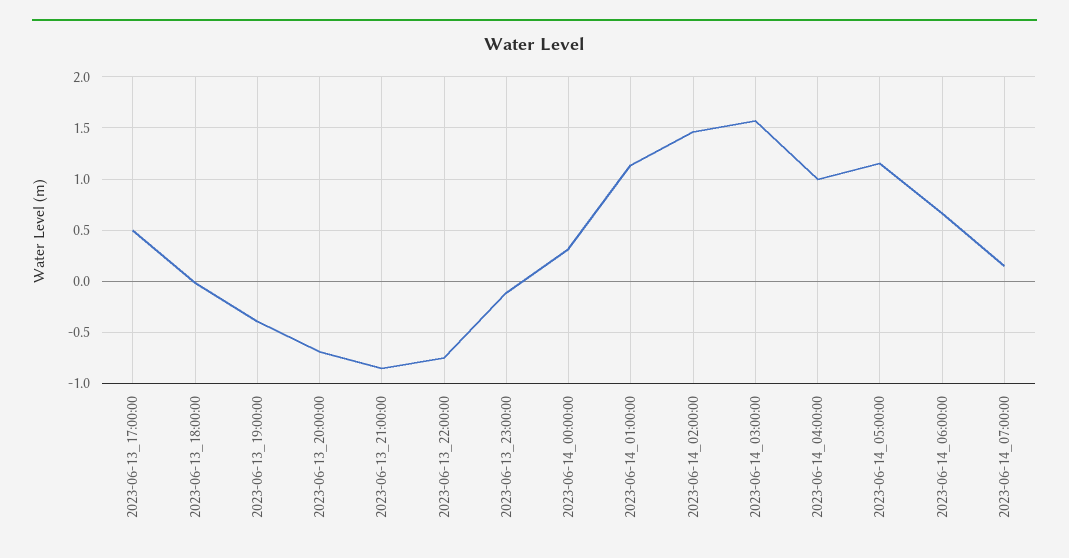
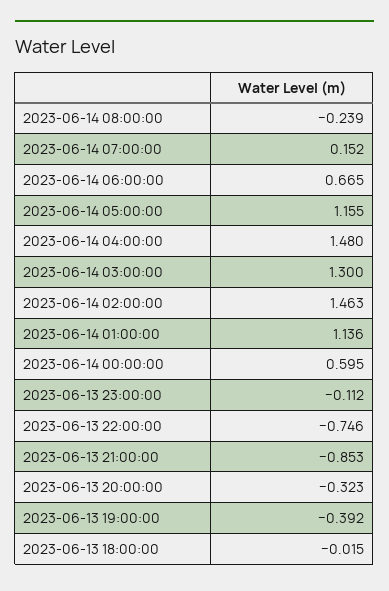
2023-06-13_17:00:00: 0.5 -> none
2023-06-13_20:00:00: -0.7 -> -0.323
2023-06-14_00:00:00: 0.3 -> 0.595
2023-06-14_03:00:00: 1.6 -> 1.3
2023-06-14_04:00:00: 1 -> 1.48
2023-06-14 08:00:00: none -> -0.239

